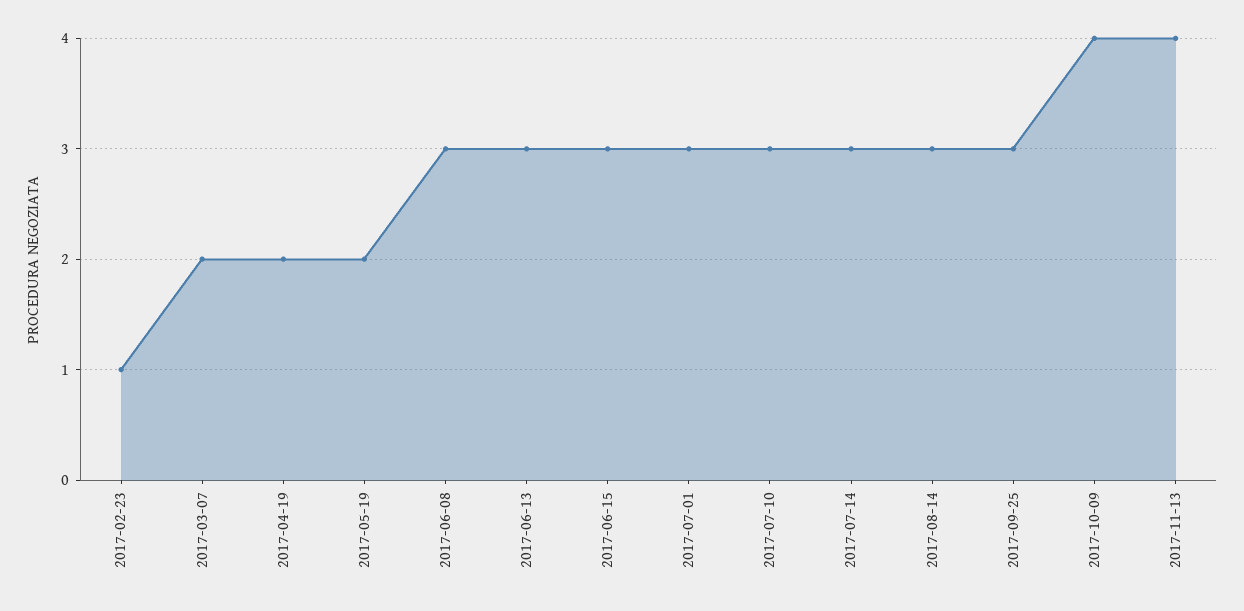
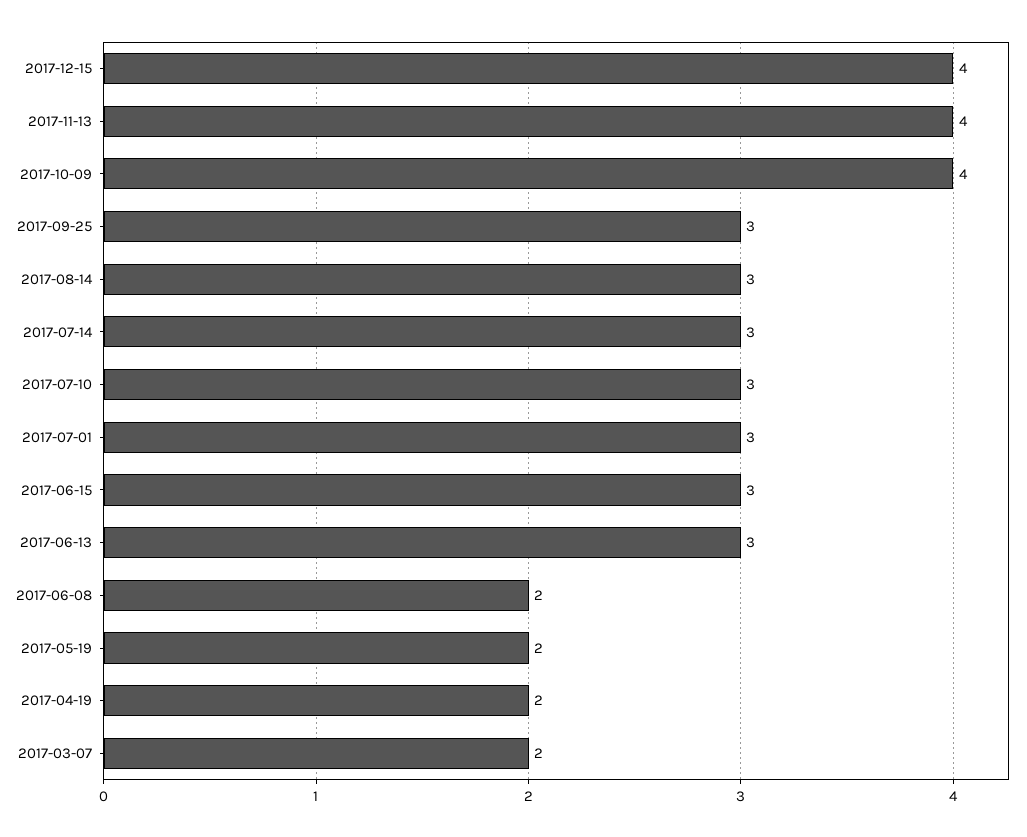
2017-02-23: 1 -> none
2017-06-08: 3 -> 2
2017-12-15: none -> 4

